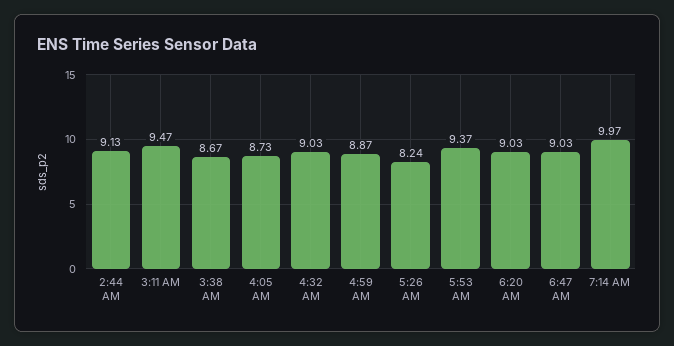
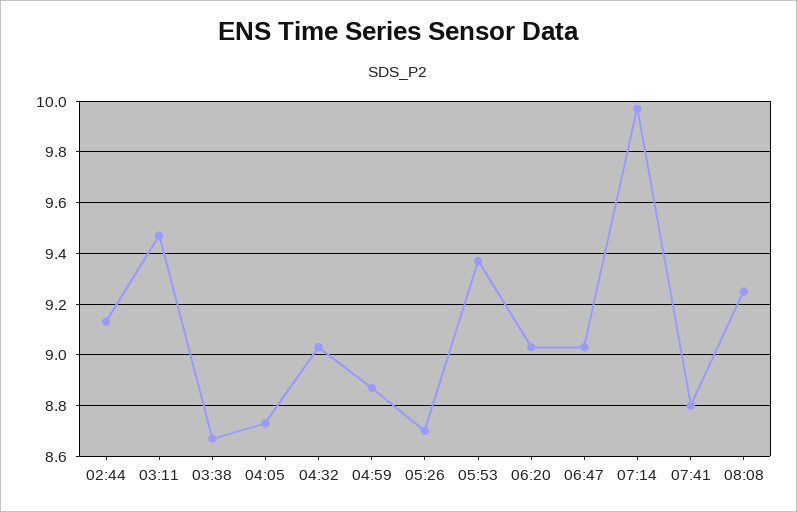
5:26 AM: 8.24 -> 8.7
07:41: none -> 8.8
08:08: none -> 9.25

